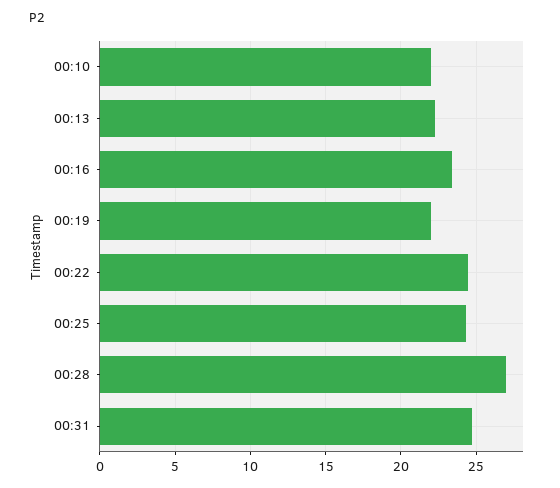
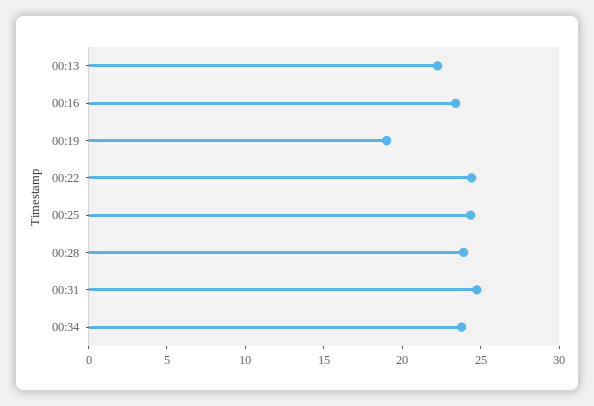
00:10: 22 -> none
00:19: 22 -> 19
00:28: 27 -> 24
00:34: none -> 24

